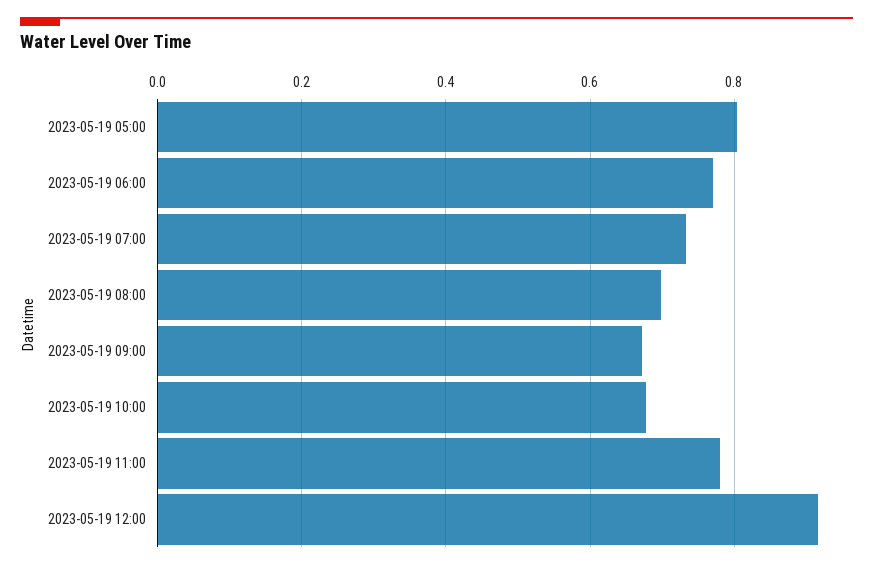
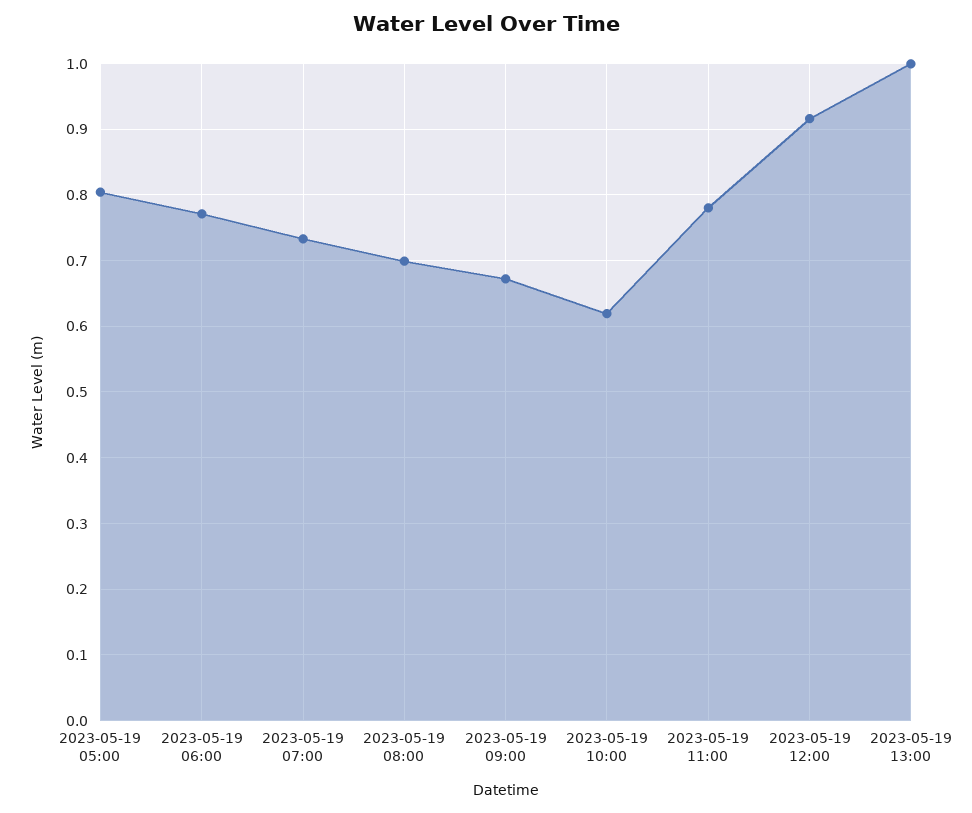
2023-05-19 10:00: 0.68 -> 0.62
2023-05-19 13:00: none -> 1

